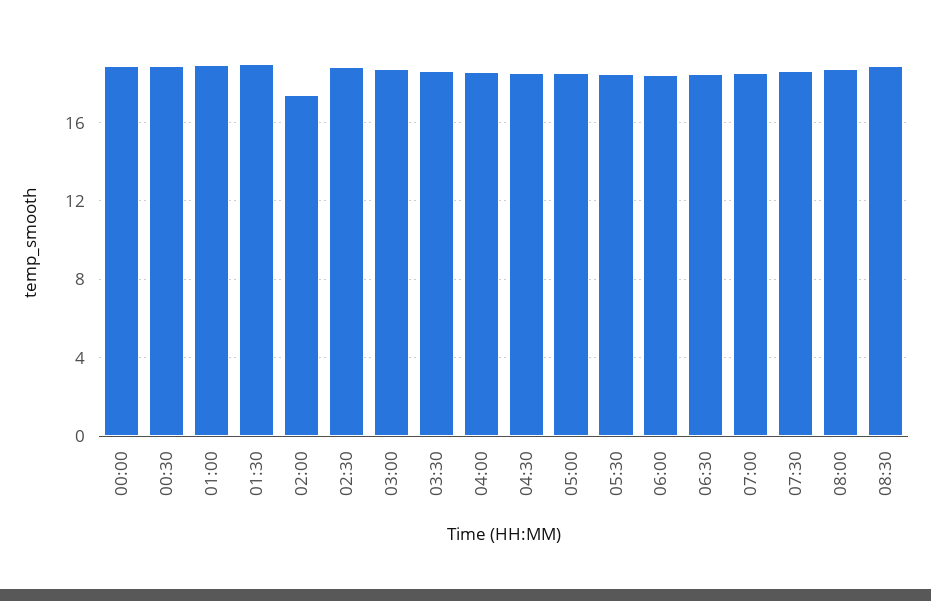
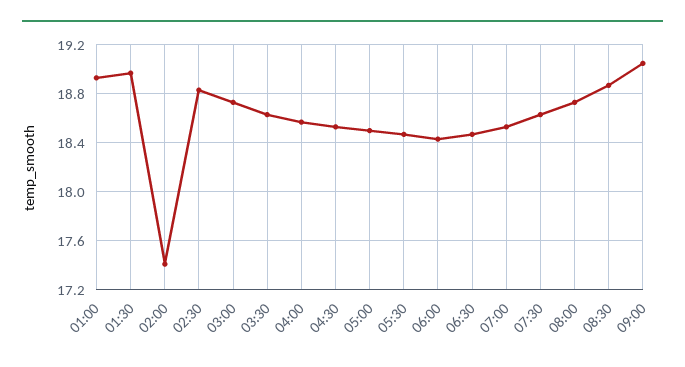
00:00: 19 -> none
00:30: 19 -> none
09:00: none -> 19.05

